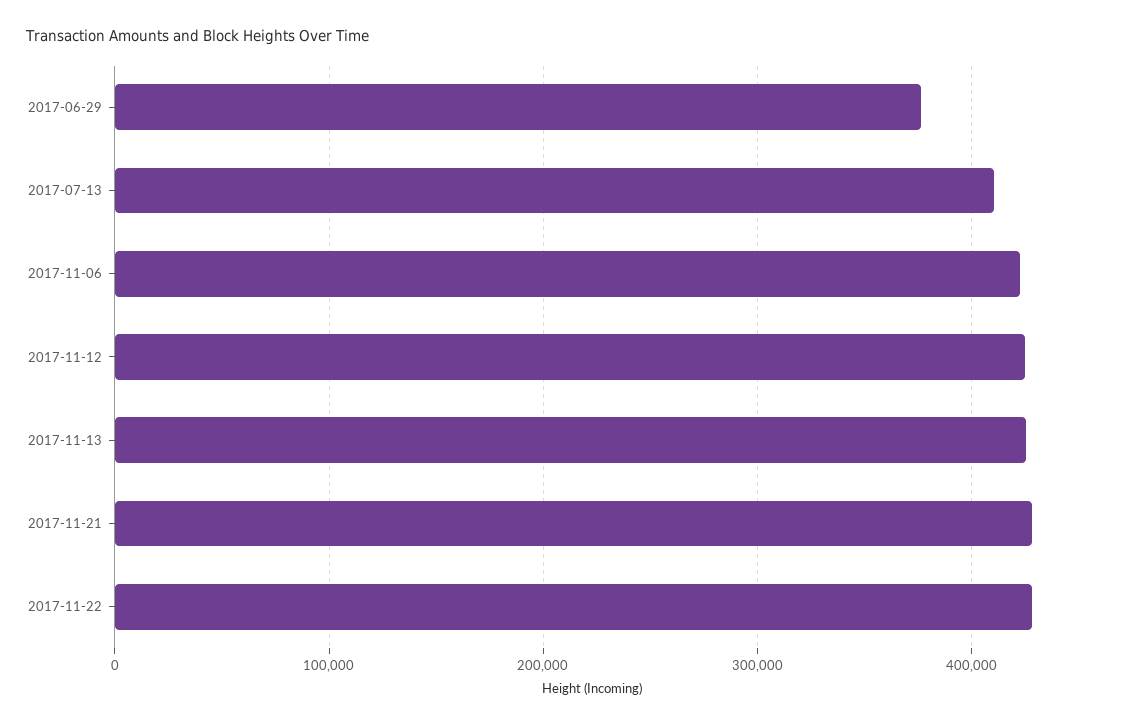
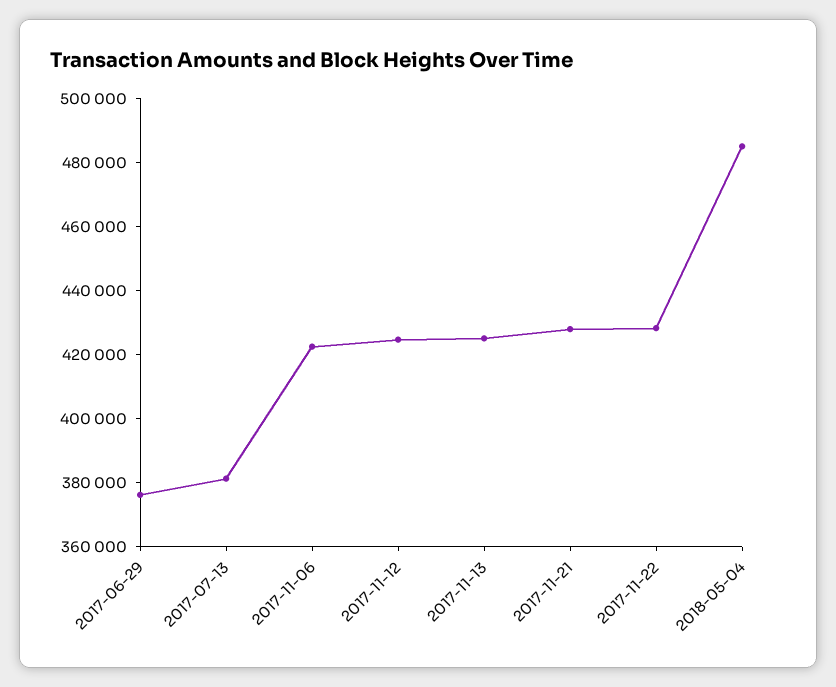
2017-07-13: 410000 -> 380000
2018-05-04: none -> 485000

